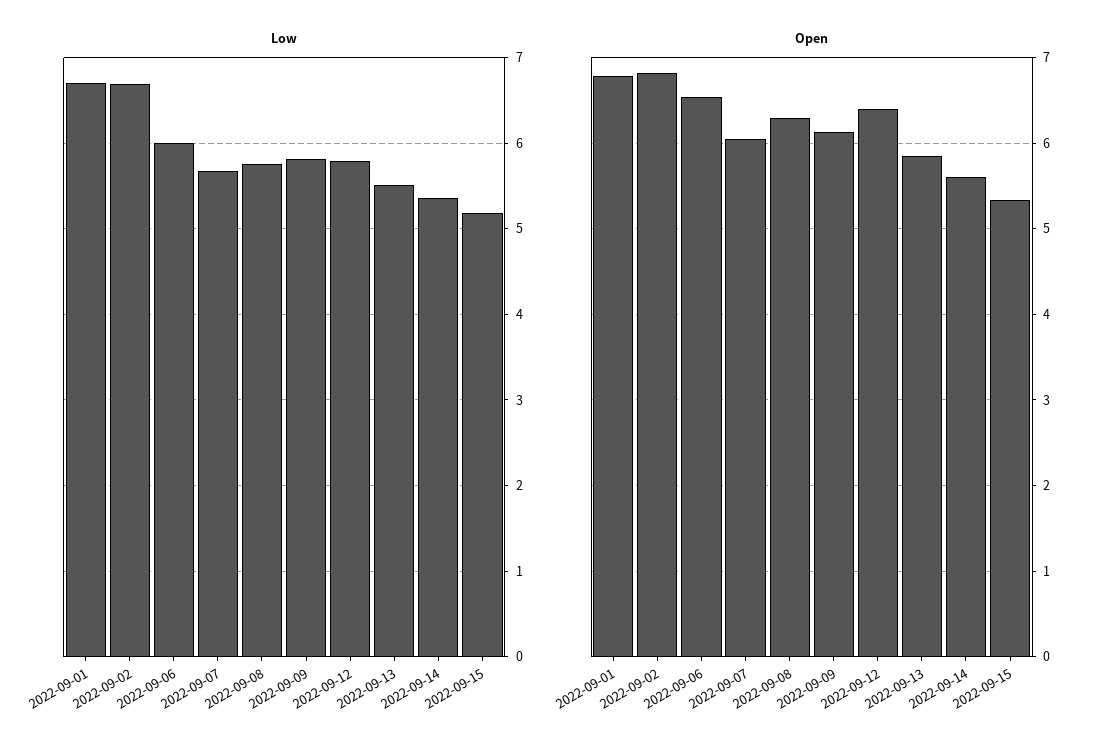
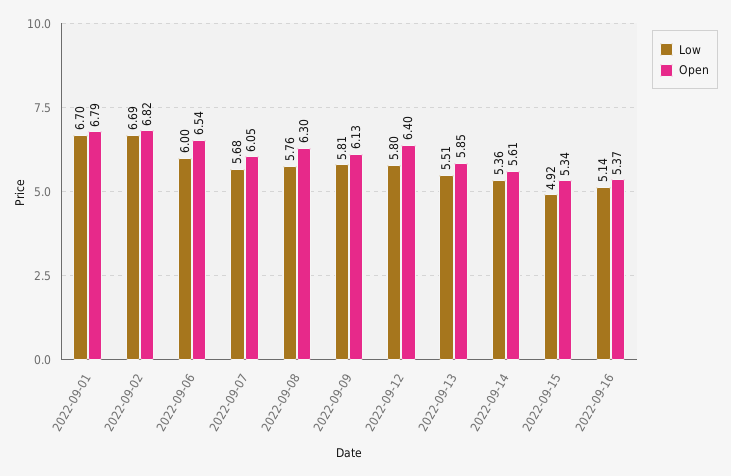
Low, 2022-09-15: 5.2 -> 4.92
Low, 2022-09-16: none -> 5.14
Open, 2022-09-16: none -> 5.37

